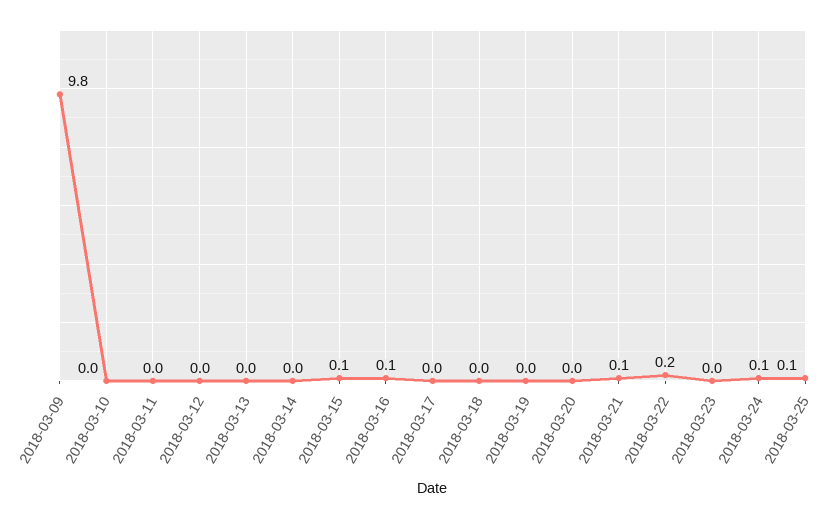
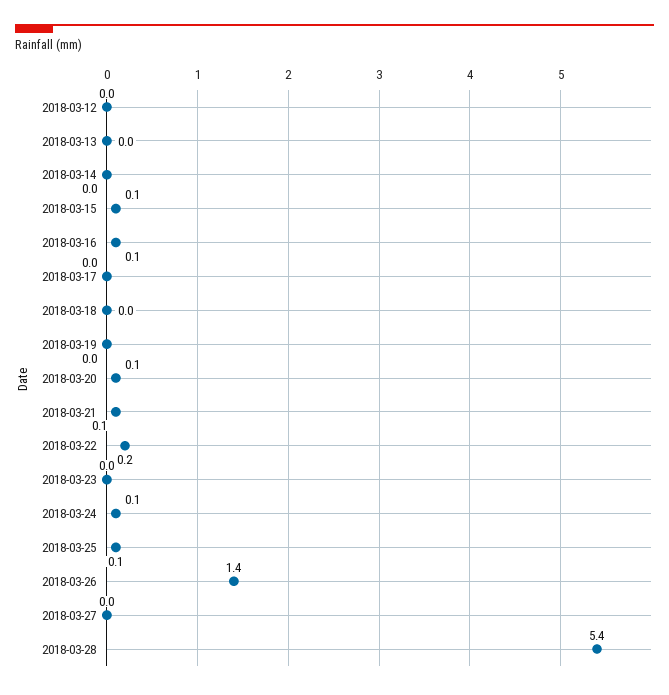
2018-03-09: 9.8 -> none
2018-03-10: 0 -> none
2018-03-11: 0 -> none
2018-03-20: 0 -> 0.1
2018-03-26: none -> 1.4
2018-03-27: none -> 0
2018-03-28: none -> 5.4

